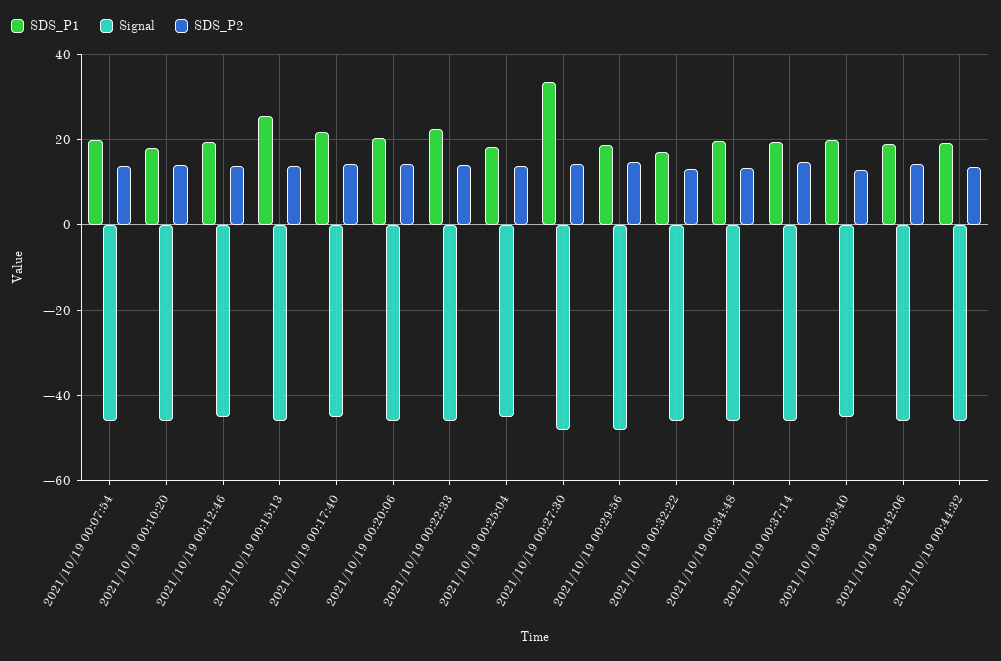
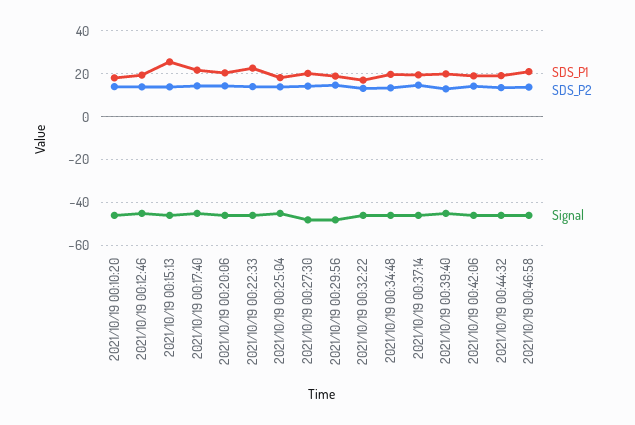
SDS_P1, 2021/10/19 00:07:54: 20 -> none
Signal, 2021/10/19 00:07:54: -46 -> none
SDS_P2, 2021/10/19 00:07:54: 14 -> none
SDS_P1, 2021/10/19 00:27:30: 34 -> 20
SDS_P1, 2021/10/19 00:46:58: none -> 20
SDS_P2, 2021/10/19 00:46:58: none -> 15
Signal, 2021/10/19 00:46:58: none -> -45

